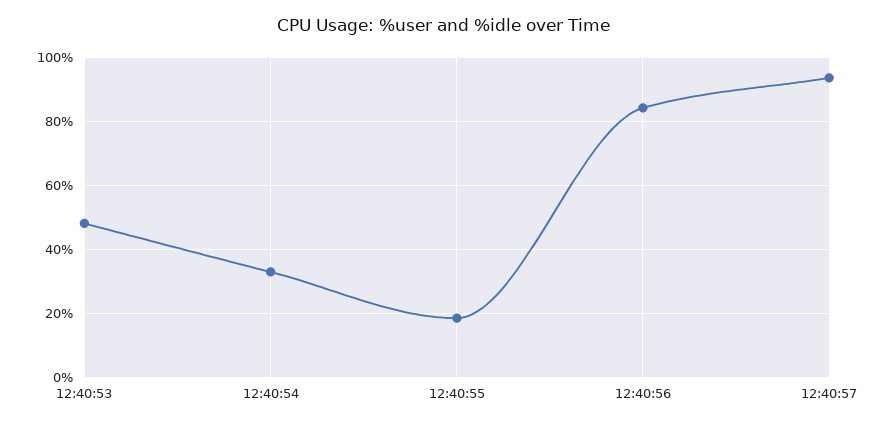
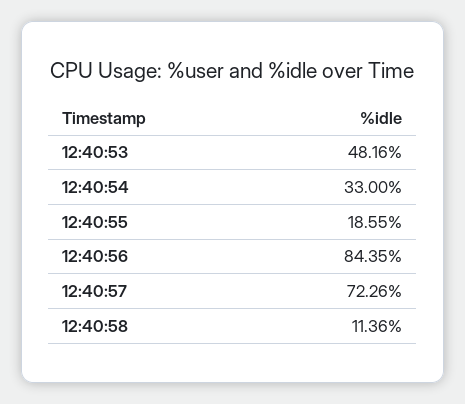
12:40:57: 94 -> 72.26
12:40:58: none -> 11.36

